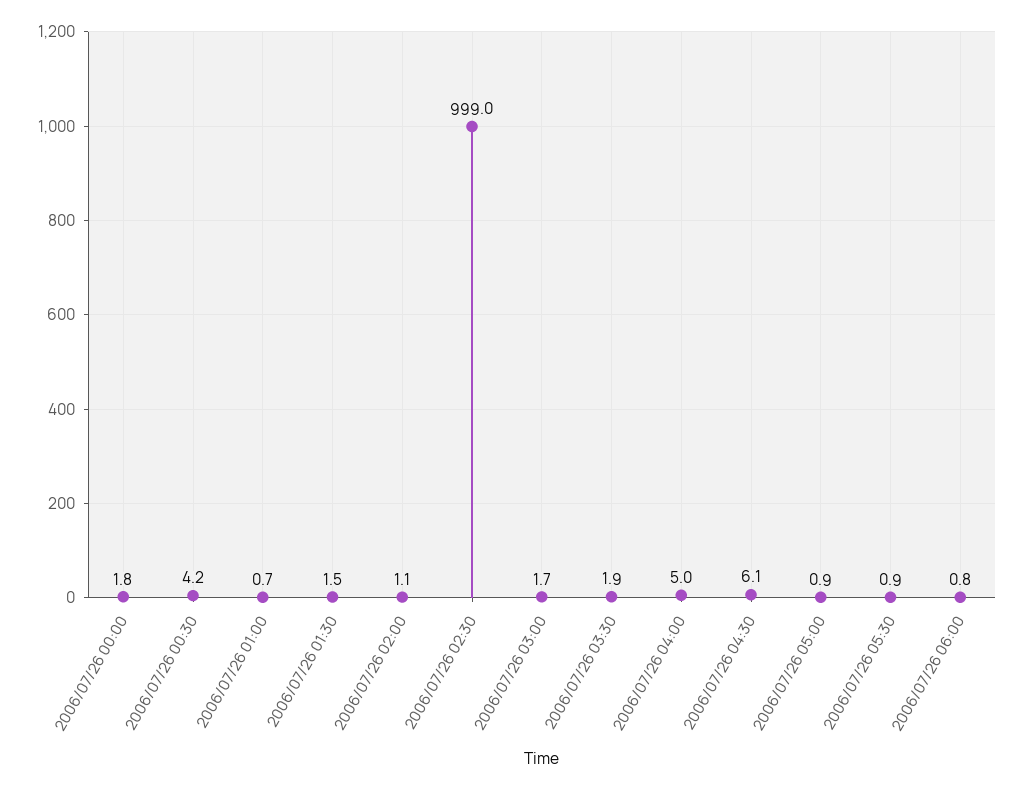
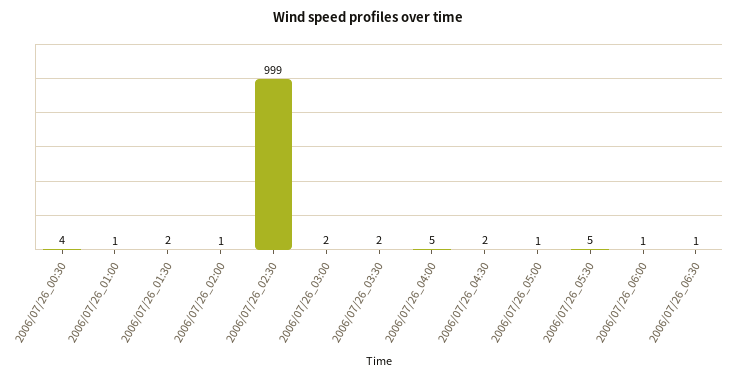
2006/07/26 00:00: 1.8 -> none
2006/07/26 04:30: 6.1 -> 2
2006/07/26 05:30: 0.9 -> 5
2006/07/26_06:30: none -> 1

